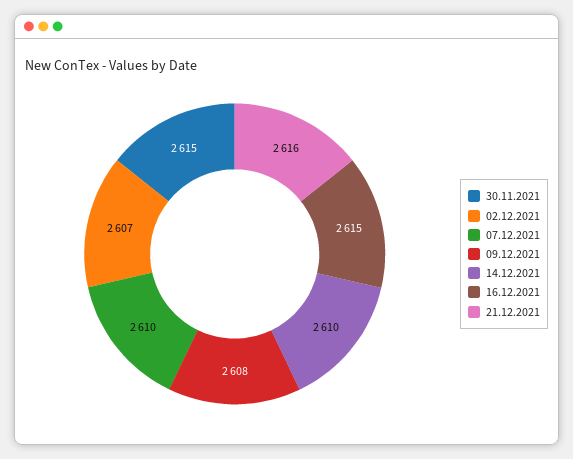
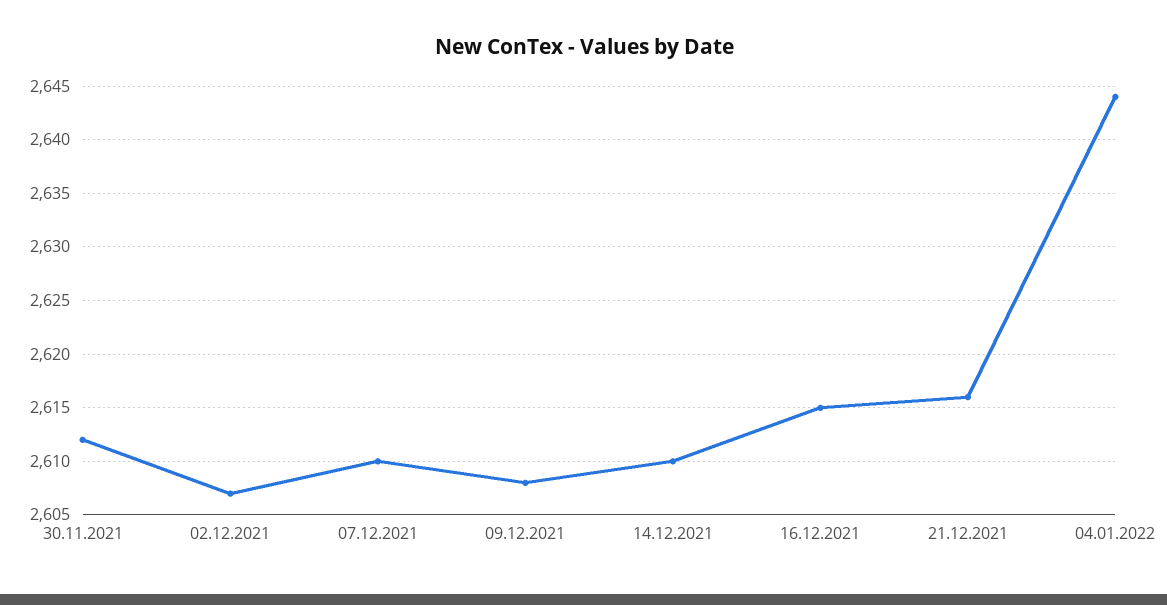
30.11.2021: 2615 -> 2612
04.01.2022: none -> 2644

